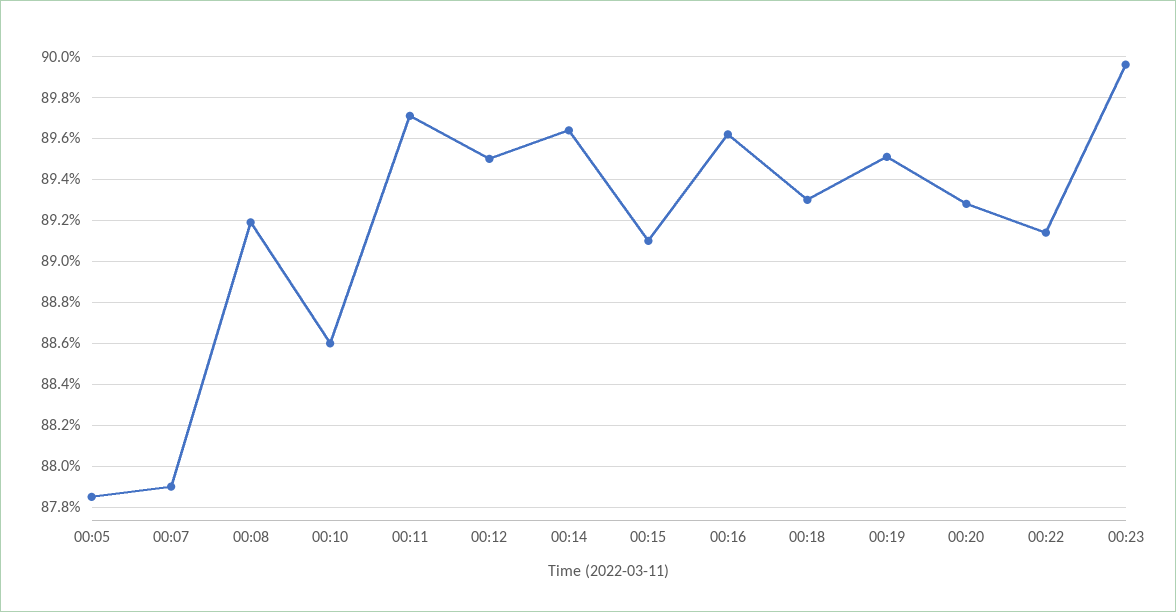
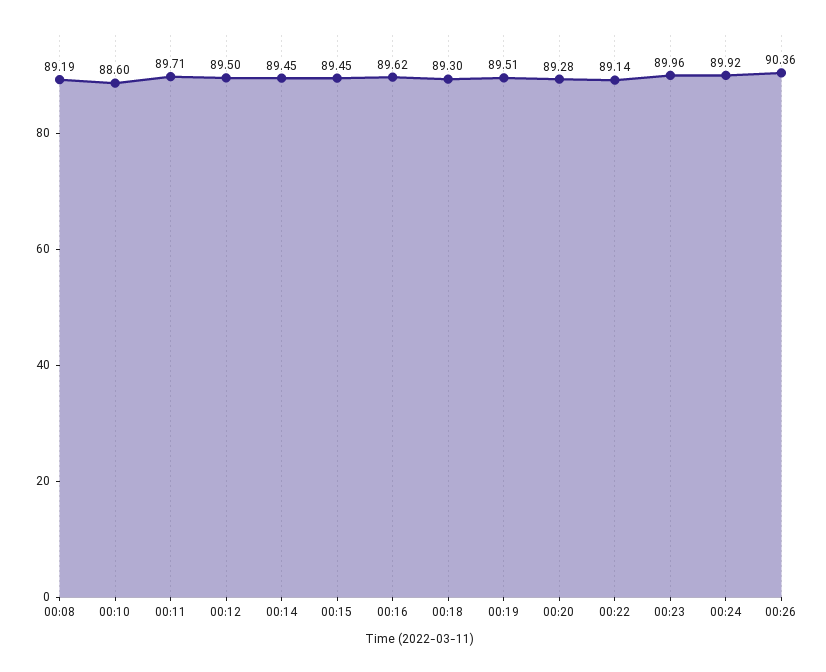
00:05: 87.85 -> none
00:07: 87.9 -> none
00:14: 89.65 -> 89.45
00:15: 89.1 -> 89.45
00:24: none -> 89.92
00:26: none -> 90.36

